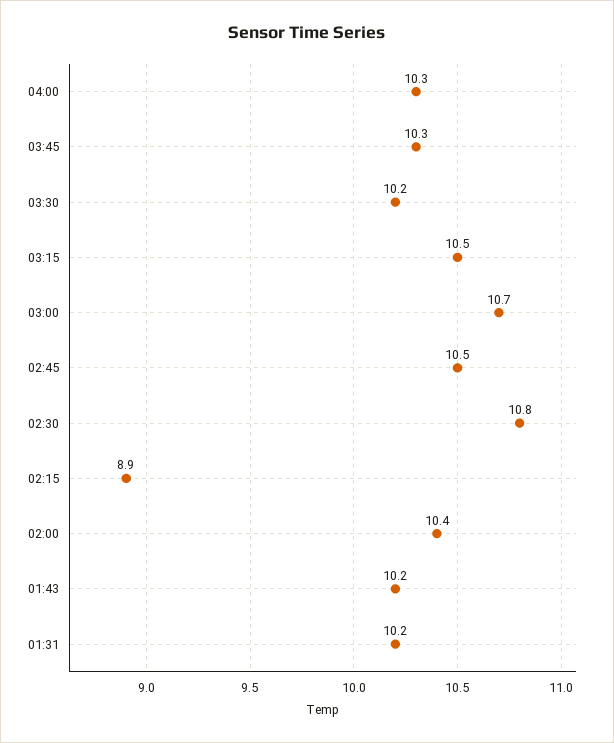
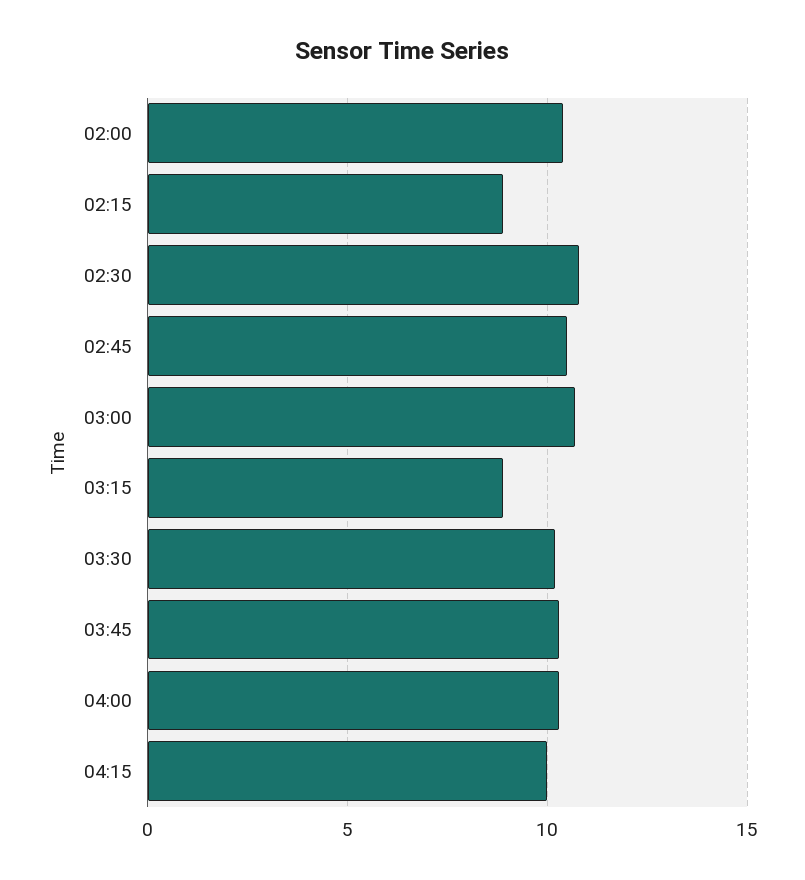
03:15: 10.5 -> 9
01:43: 10.2 -> none
01:31: 10.2 -> none
04:15: none -> 10

